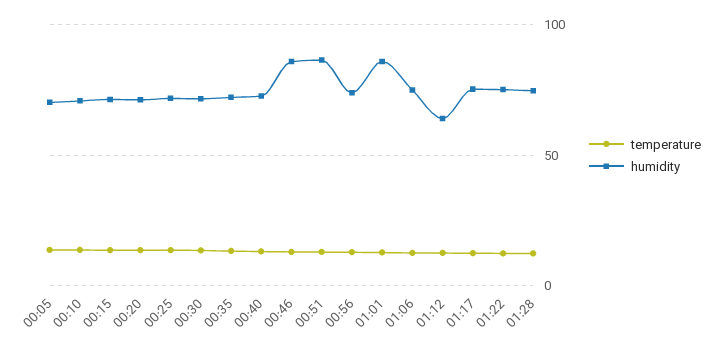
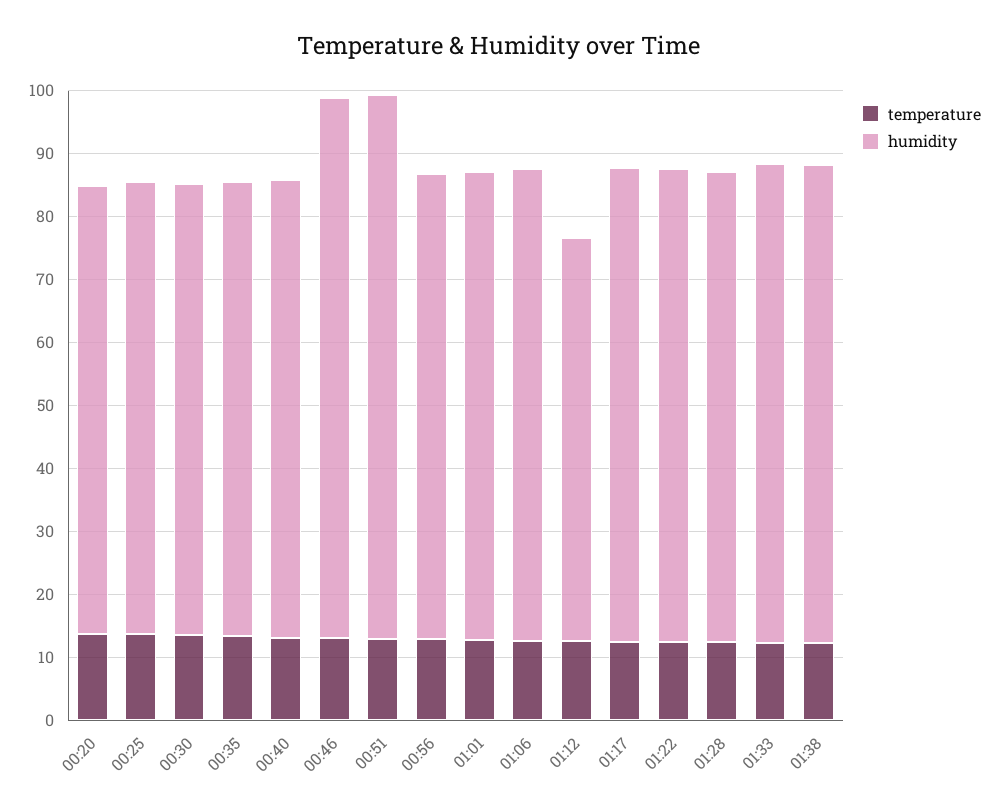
temperature, 00:05: 15 -> none
humidity, 00:05: 70 -> none
temperature, 00:10: 15 -> none
humidity, 00:10: 70 -> none
temperature, 00:15: 15 -> none
humidity, 00:15: 70 -> none
humidity, 01:01: 85 -> 74
temperature, 01:33: none -> 12
humidity, 01:33: none -> 76
temperature, 01:38: none -> 12
humidity, 01:38: none -> 76

